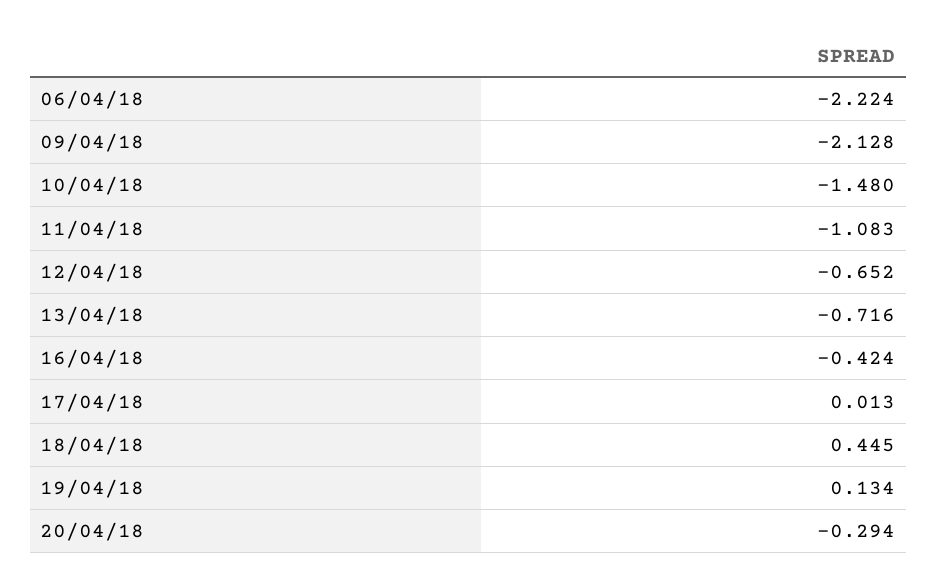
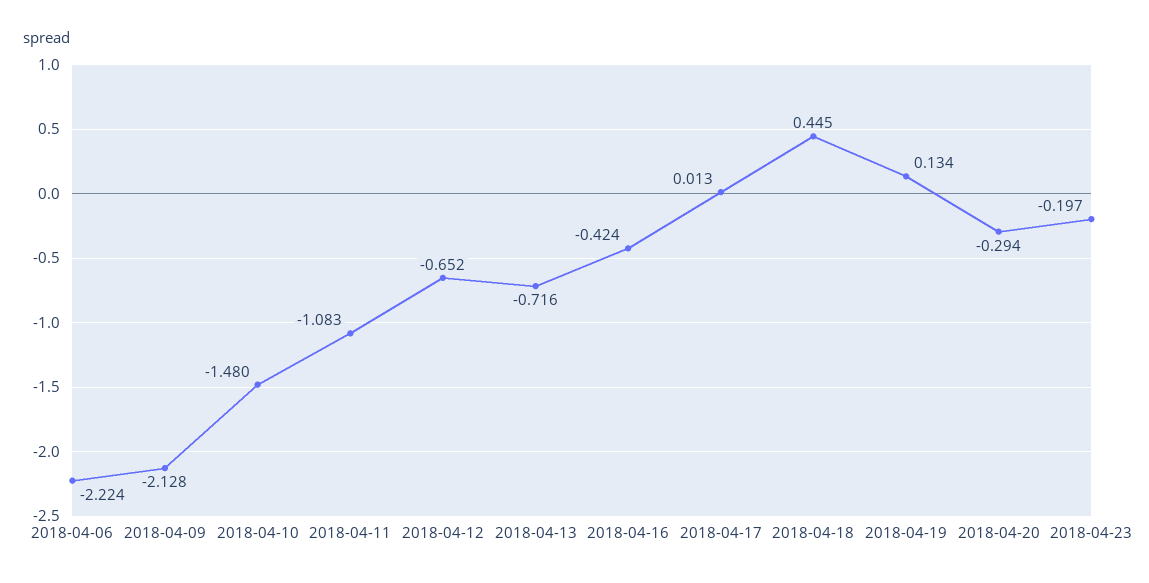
2018-04-23: none -> -0.197

